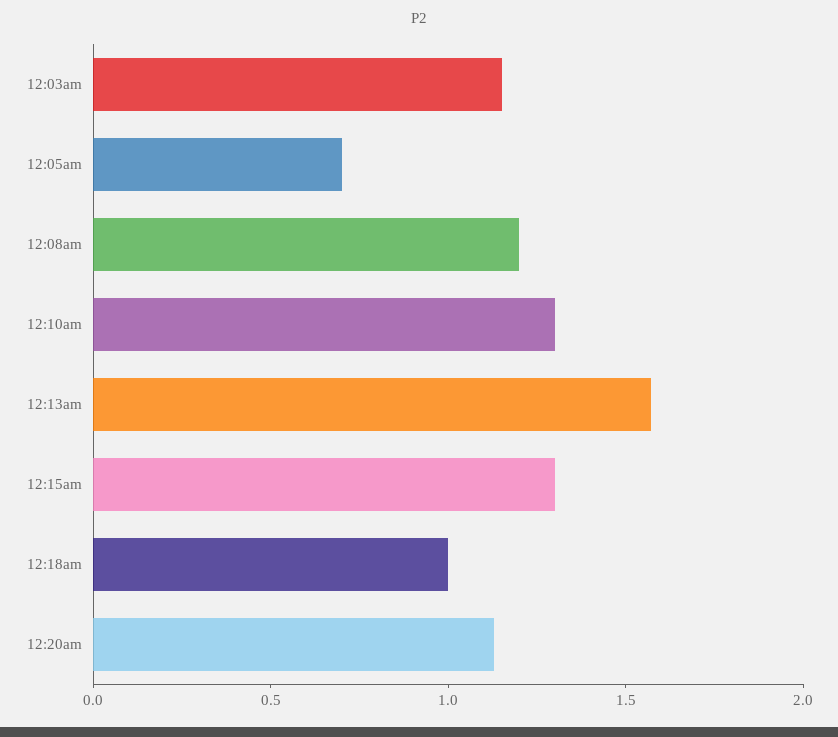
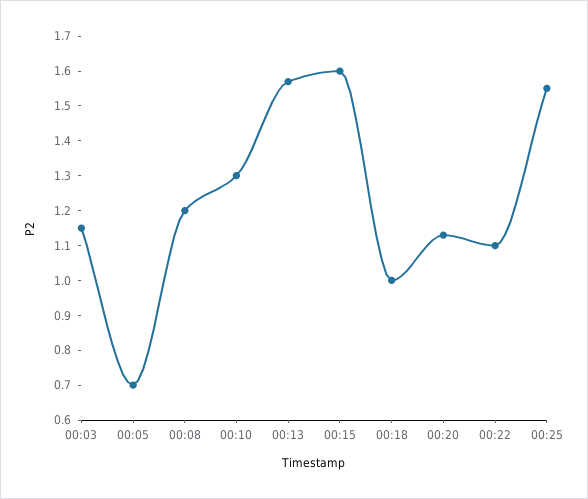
12:15am: 1.3 -> 1.6
00:22: none -> 1.1
00:25: none -> 1.55

